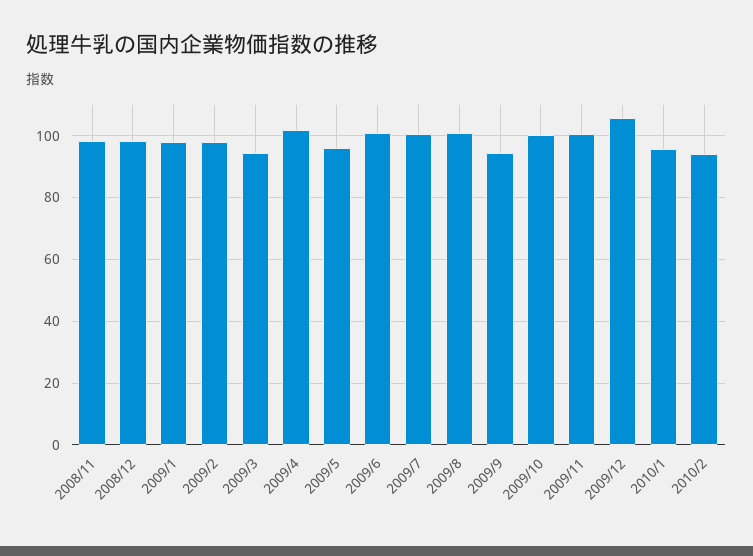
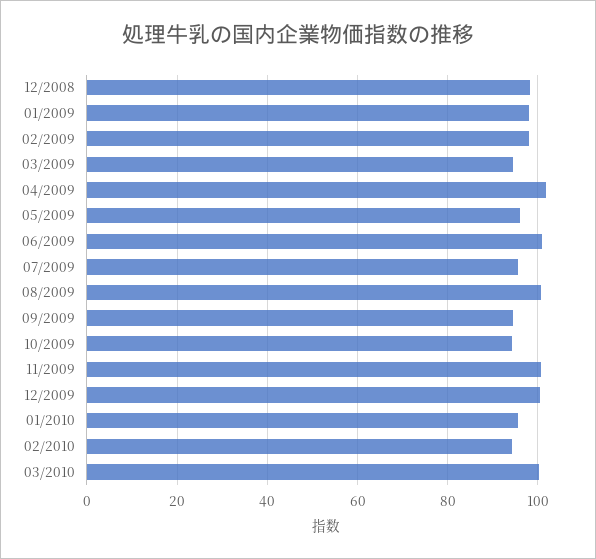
2008/11: 98 -> none
2009/7: 100 -> 96
2009/10: 100 -> 94
2009/12: 106 -> 100
03/2010: none -> 100

